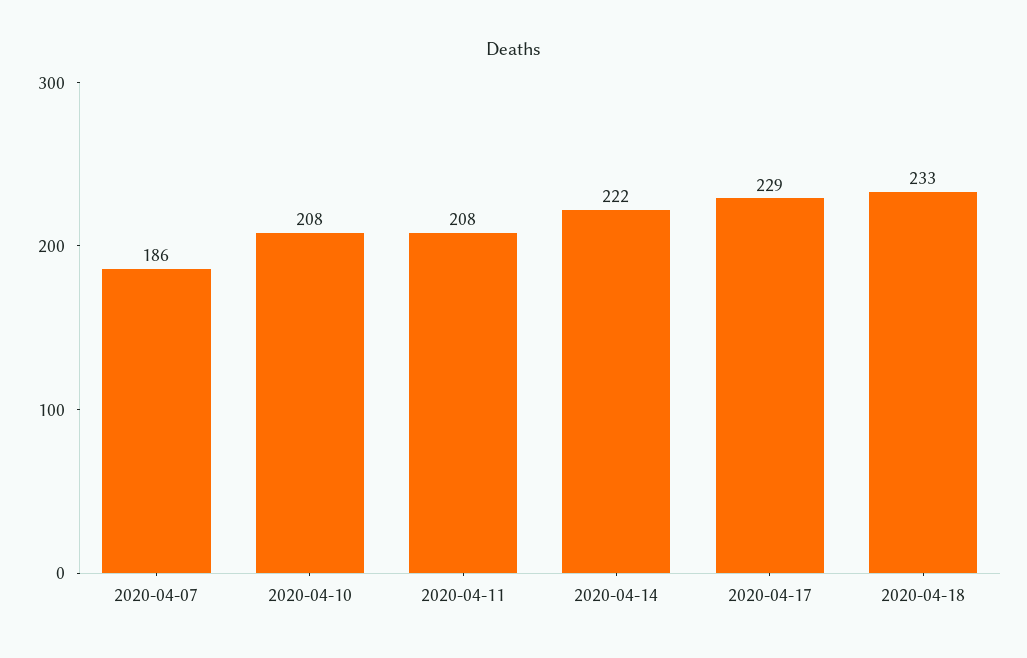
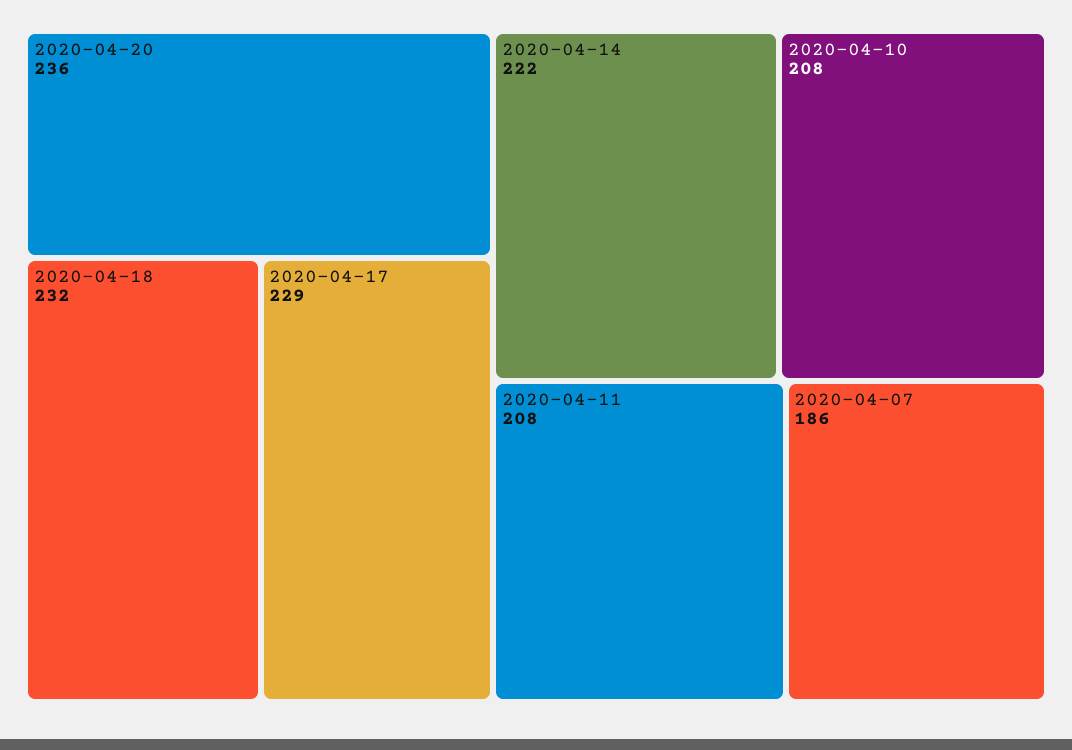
2020-04-18: 233 -> 232
2020-04-20: none -> 236

